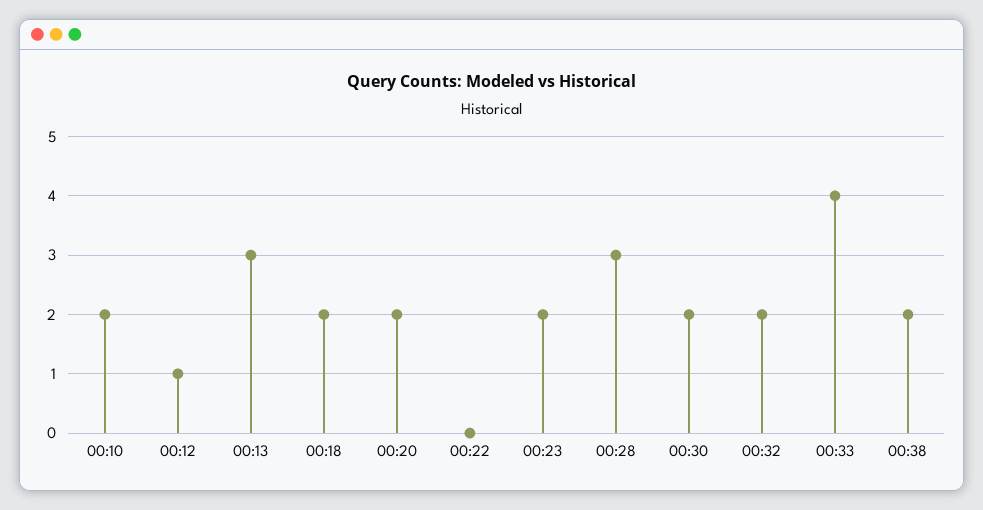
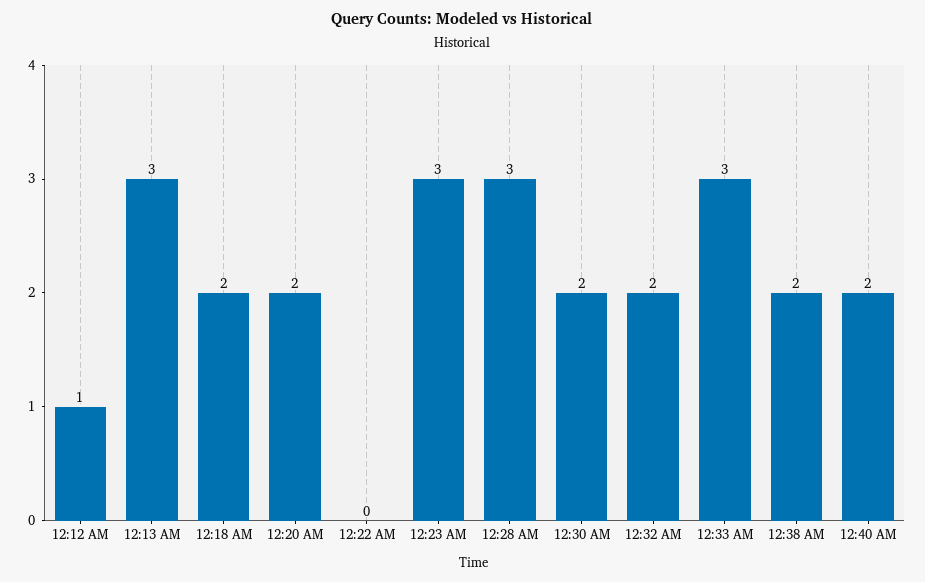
00:10: 2 -> none
00:23: 2 -> 3
00:33: 4 -> 3
12:40 AM: none -> 2

